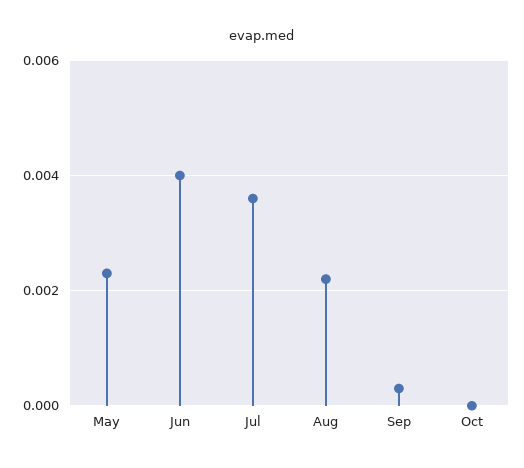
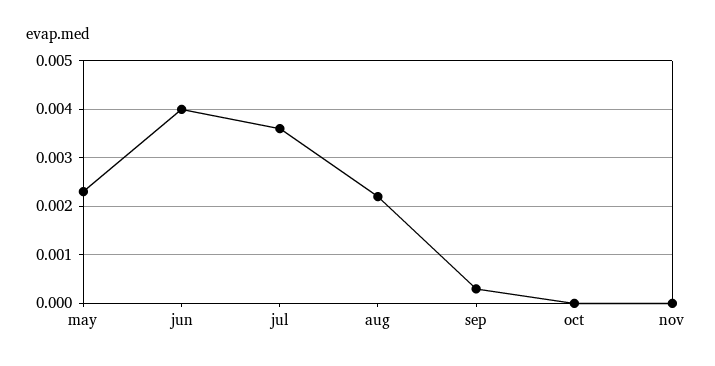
nov: none -> 0

